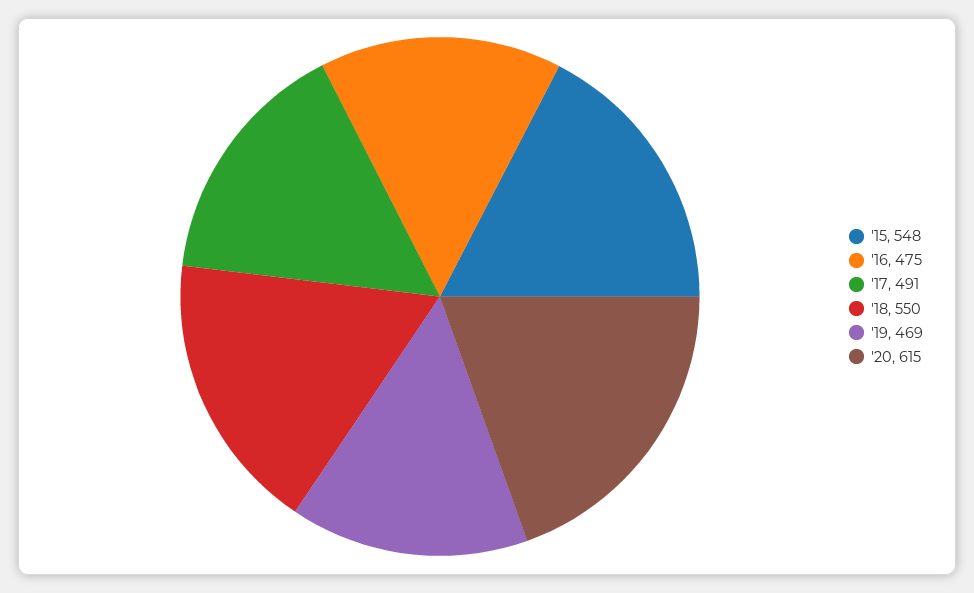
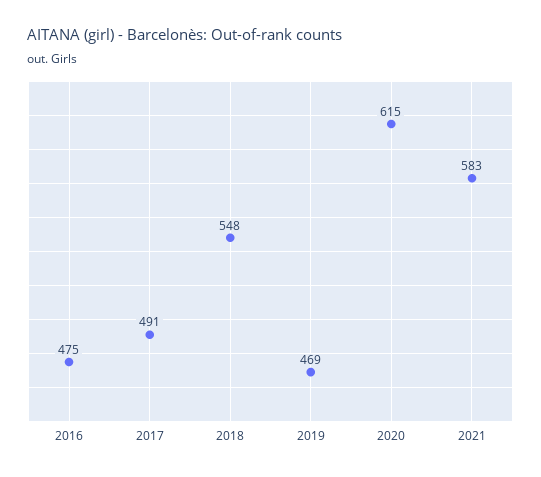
'15: 548 -> none
'18: 550 -> 548
2021: none -> 583

